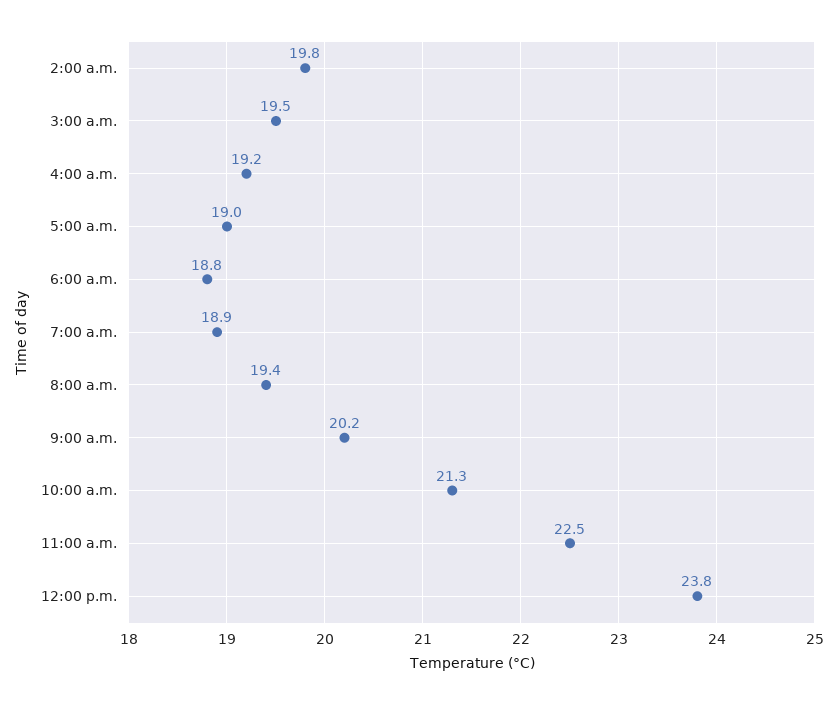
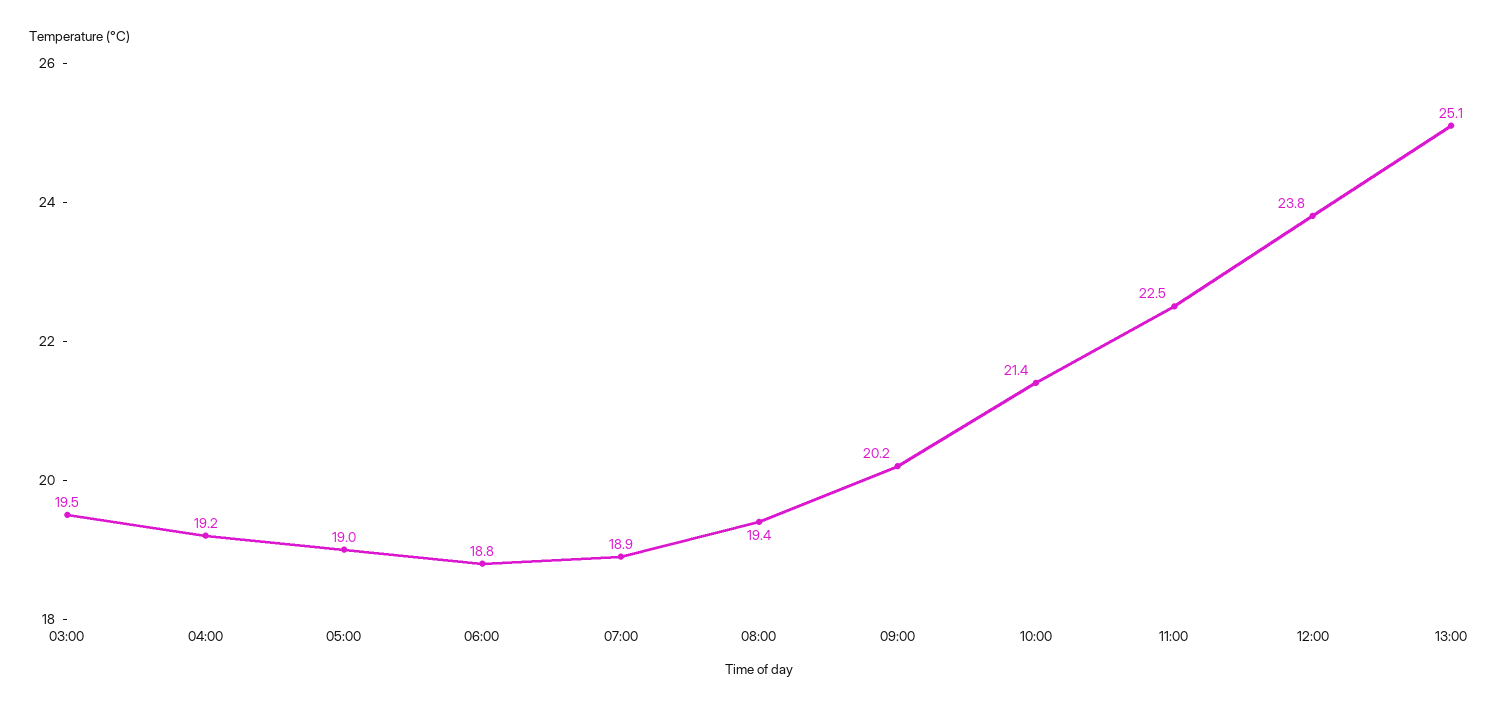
2:00 a.m.: 19.8 -> none
10:00 a.m.: 21.3 -> 21.4
13:00: none -> 25.1

